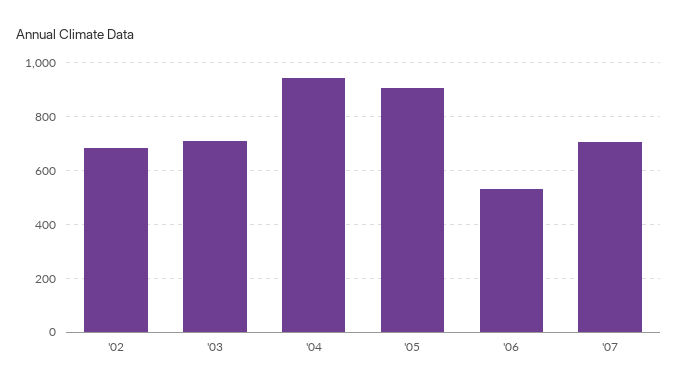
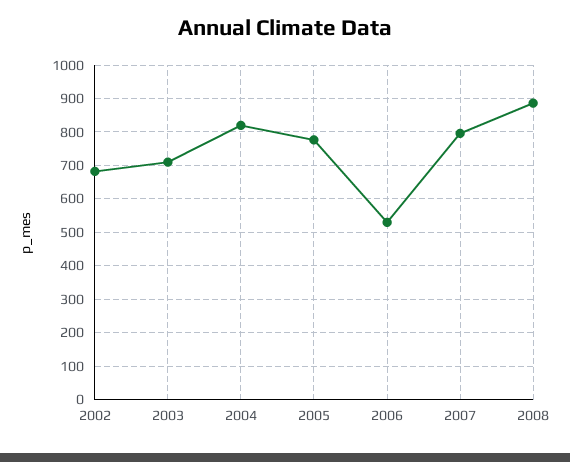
'04: 950 -> 820
'05: 900 -> 780
'07: 700 -> 800
2008: none -> 880

